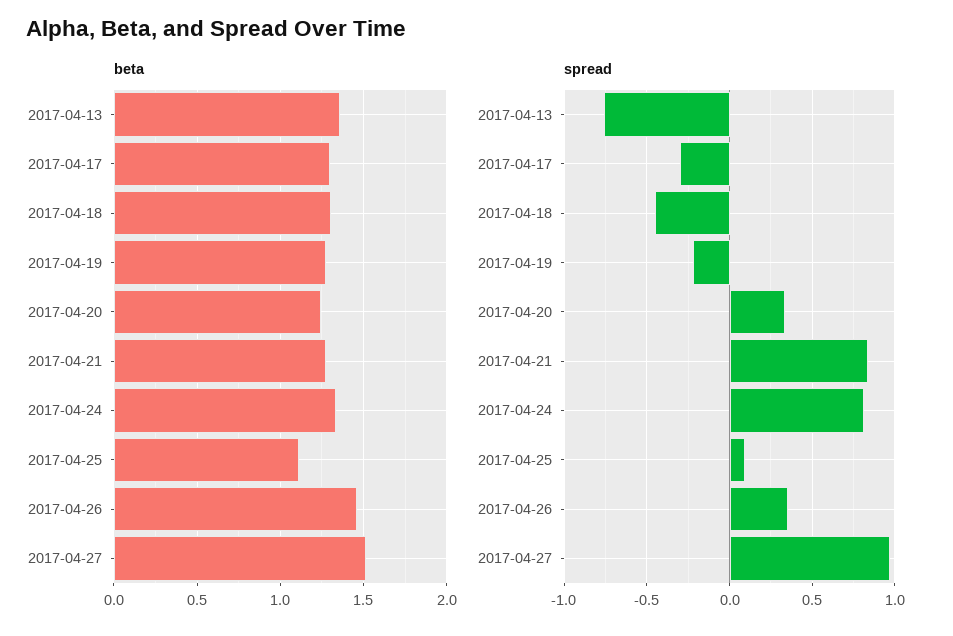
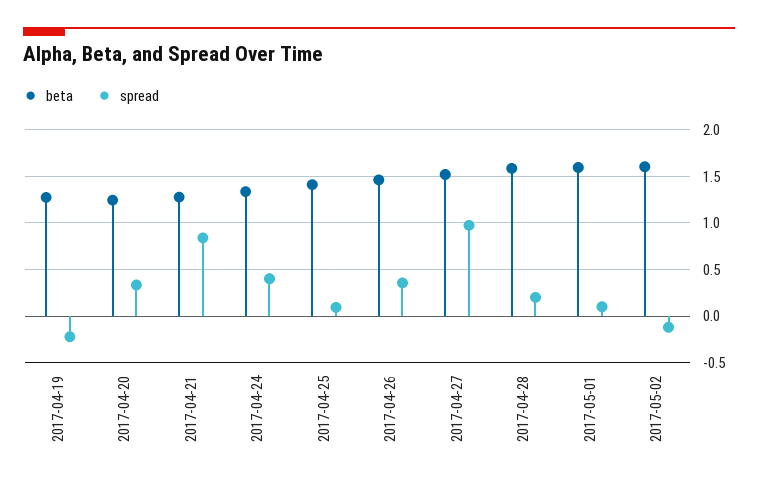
beta, 2017-04-13: 1.35 -> none
beta, 2017-04-17: 1.3 -> none
beta, 2017-04-18: 1.3 -> none
beta, 2017-04-25: 1.1 -> 1.4
spread, 2017-04-13: -0.75 -> none
spread, 2017-04-17: -0.3 -> none
spread, 2017-04-18: -0.45 -> none
spread, 2017-04-24: 0.8 -> 0.4
beta, 2017-04-28: none -> 1.6
spread, 2017-04-28: none -> 0.2
beta, 2017-05-01: none -> 1.6
spread, 2017-05-01: none -> 0.1
beta, 2017-05-02: none -> 1.6
spread, 2017-05-02: none -> -0.1

